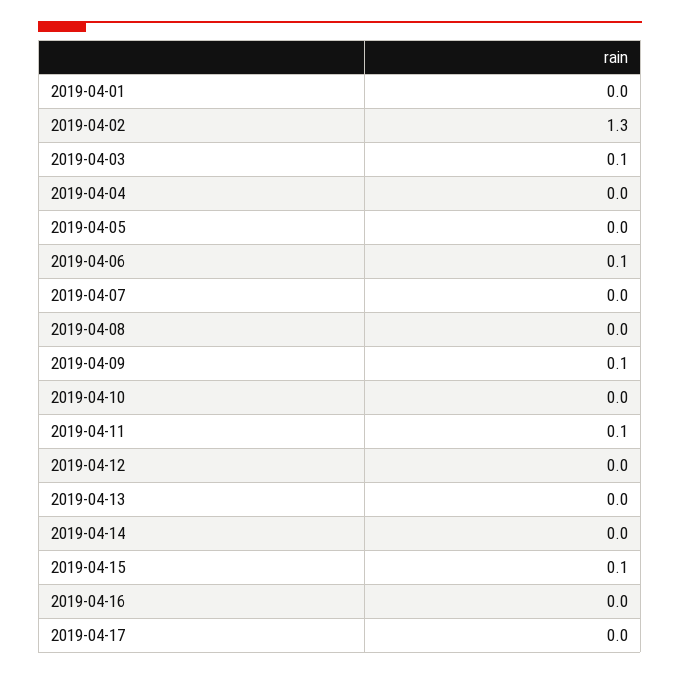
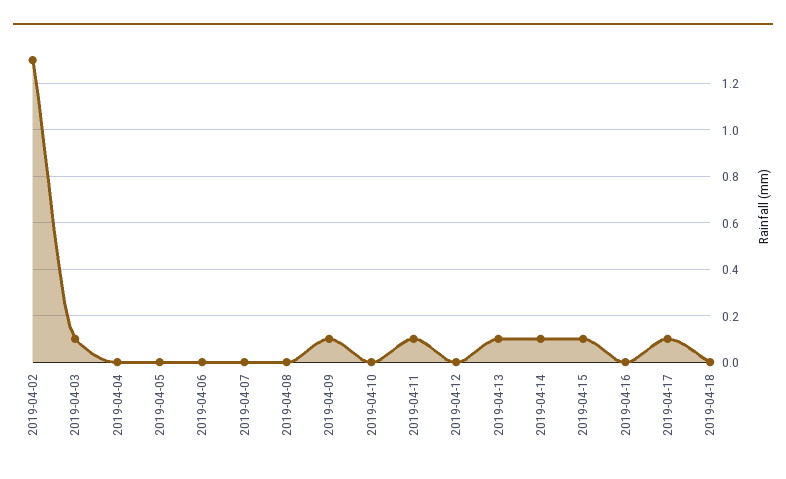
2019-04-01: 0 -> none
2019-04-06: 0.1 -> 0
2019-04-13: 0 -> 0.1
2019-04-14: 0 -> 0.1
2019-04-17: 0 -> 0.1
2019-04-18: none -> 0

